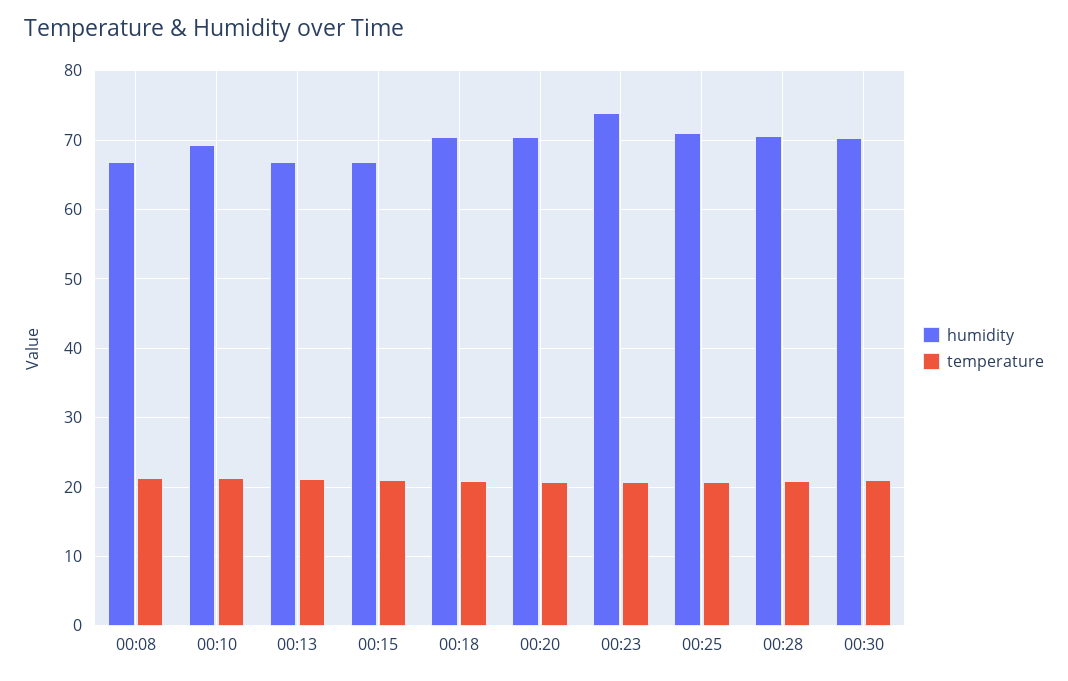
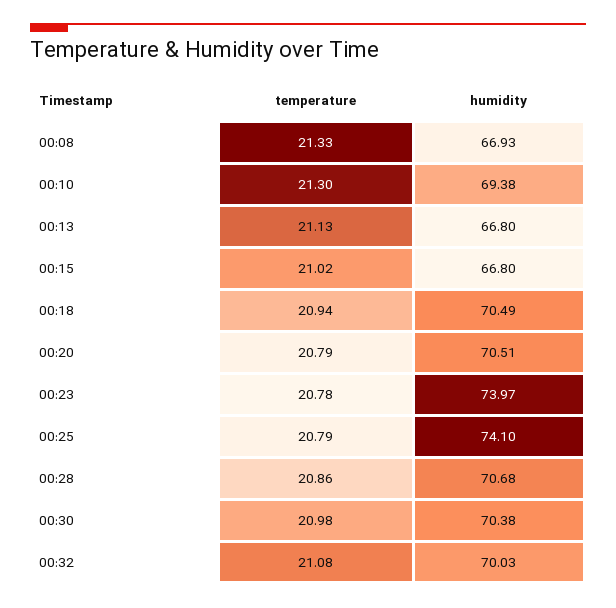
humidity, 00:25: 71 -> 74.1
temperature, 00:32: none -> 21.08
humidity, 00:32: none -> 70.03

